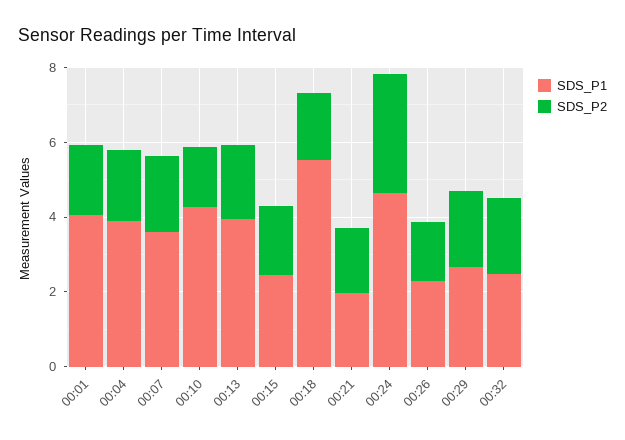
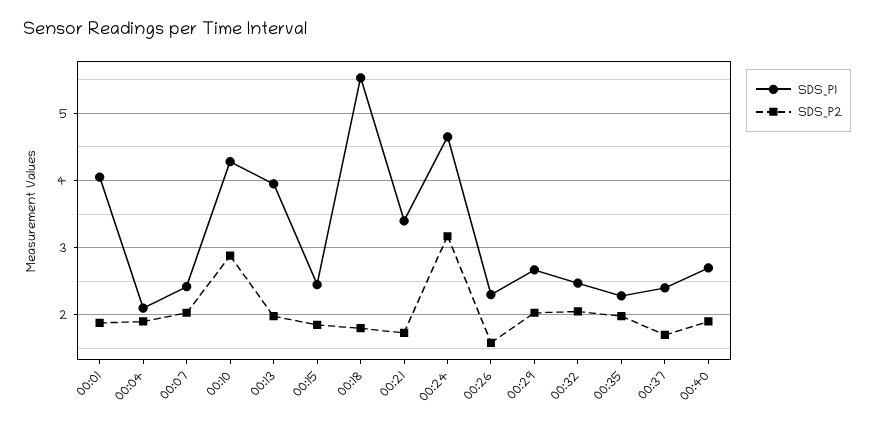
SDS_P1, 00:04: 4 -> 2.1
SDS_P1, 00:07: 3.5 -> 2.4
SDS_P2, 00:10: 1.5 -> 2.9
SDS_P1, 00:21: 2 -> 3.4
SDS_P1, 00:35: none -> 2.3
SDS_P2, 00:35: none -> 2
SDS_P1, 00:37: none -> 2.4
SDS_P2, 00:37: none -> 1.7
SDS_P1, 00:40: none -> 2.7
SDS_P2, 00:40: none -> 1.9

